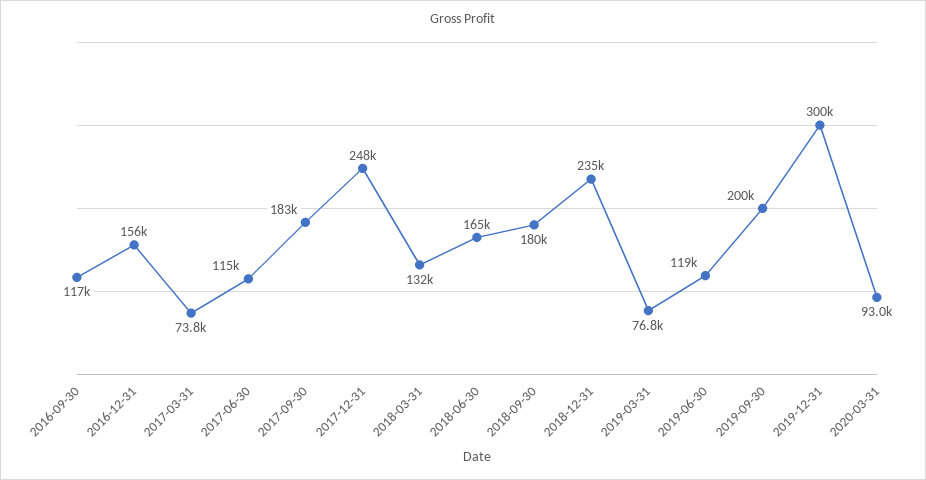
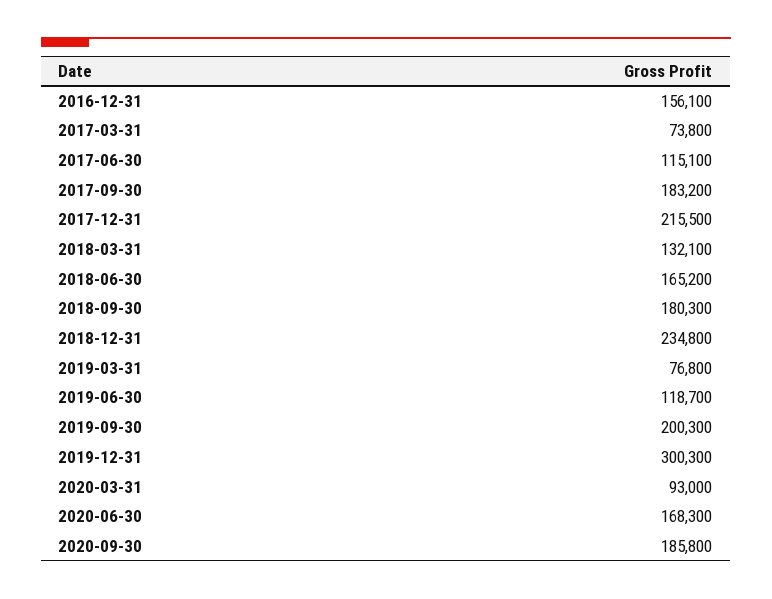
2016-09-30: 117000 -> none
2017-12-31: 248000 -> 215500
2020-06-30: none -> 168300
2020-09-30: none -> 185800

